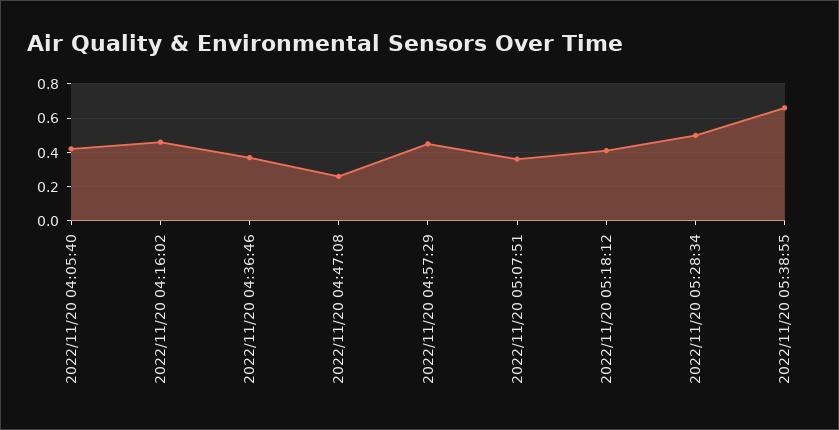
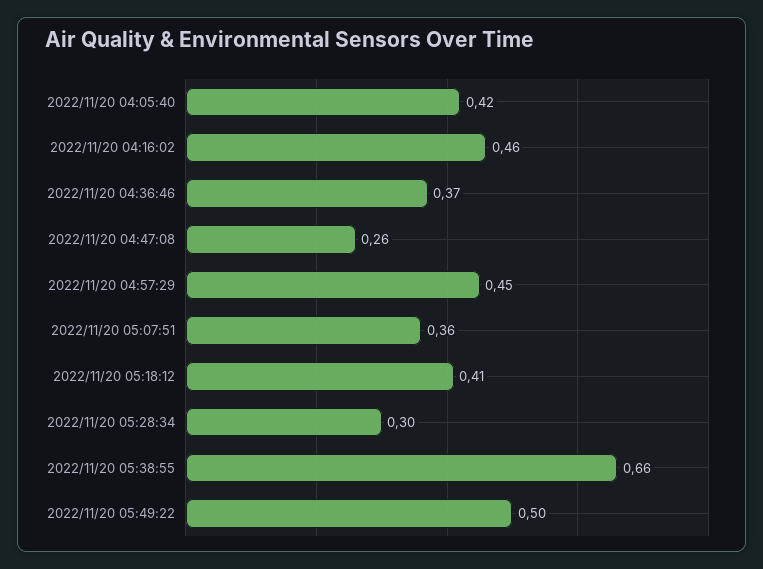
2022/11/20 05:28:34: 0.5 -> 0.3
2022/11/20 05:49:22: none -> 0.5

